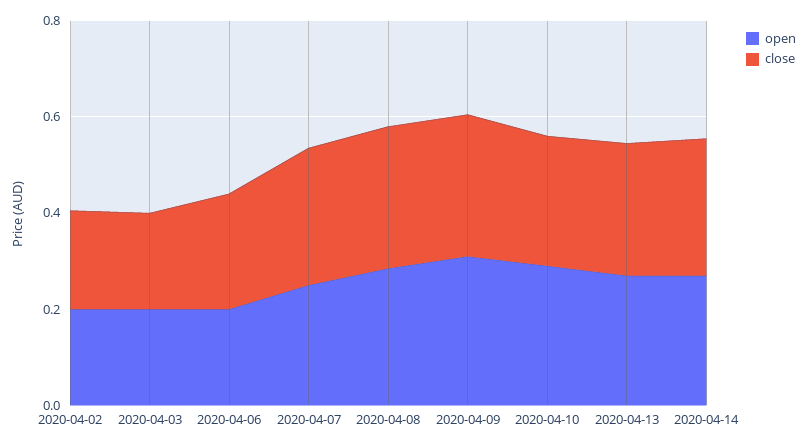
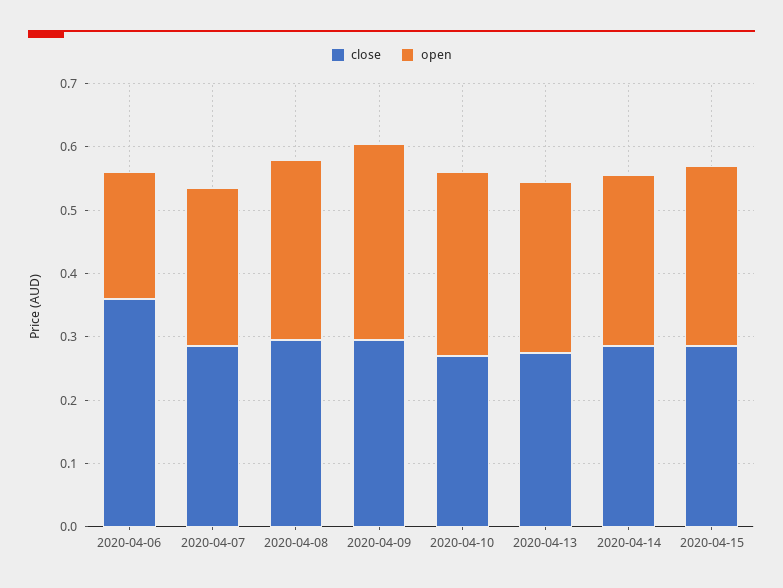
open, 2020-04-02: 0.2 -> none
close, 2020-04-02: 0.2 -> none
open, 2020-04-03: 0.2 -> none
close, 2020-04-03: 0.2 -> none
close, 2020-04-06: 0.25 -> 0.36
close, 2020-04-15: none -> 0.28
open, 2020-04-15: none -> 0.28

